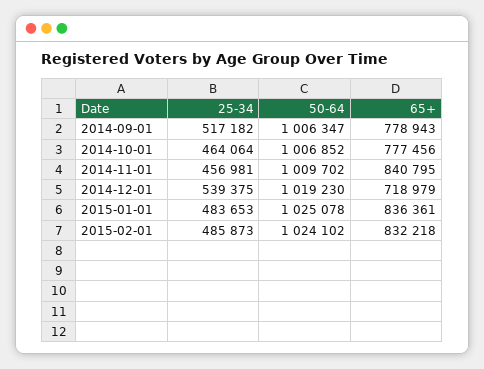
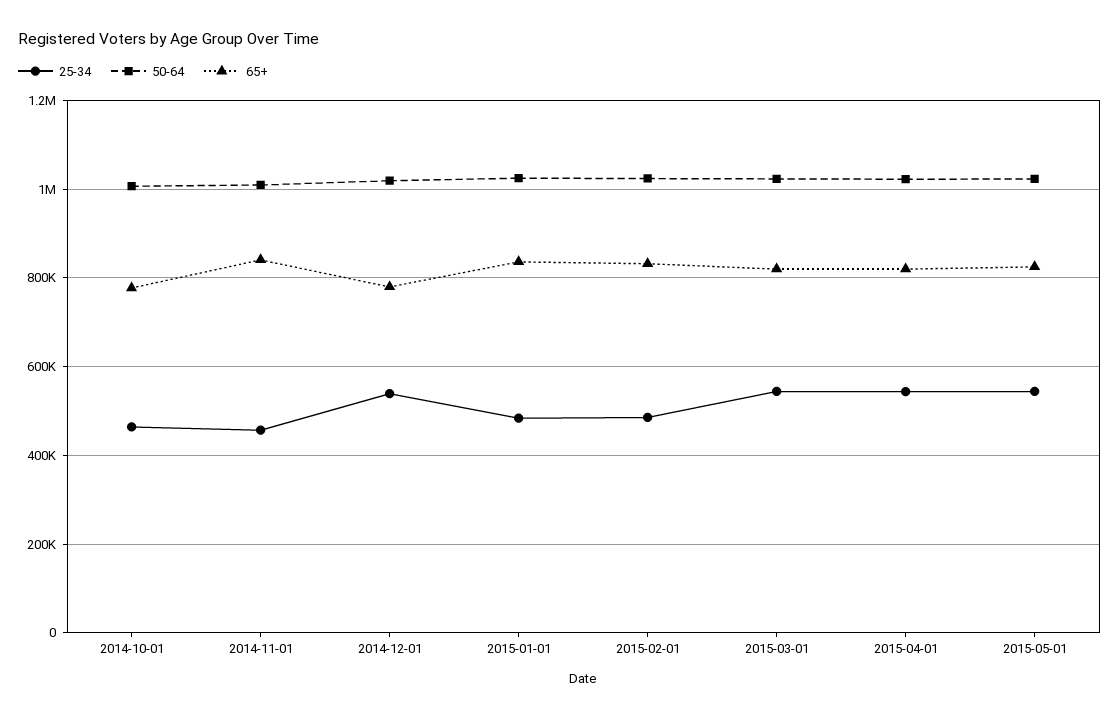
25-34, 2014-09-01: 517182 -> none
50-64, 2014-09-01: 1006347 -> none
65+, 2014-09-01: 778943 -> none
65+, 2014-12-01: 718979 -> 780000
25-34, 2015-03-01: none -> 540000
50-64, 2015-03-01: none -> 1020000
65+, 2015-03-01: none -> 820000
25-34, 2015-04-01: none -> 540000
50-64, 2015-04-01: none -> 1020000
65+, 2015-04-01: none -> 820000
25-34, 2015-05-01: none -> 540000
50-64, 2015-05-01: none -> 1020000
65+, 2015-05-01: none -> 820000

